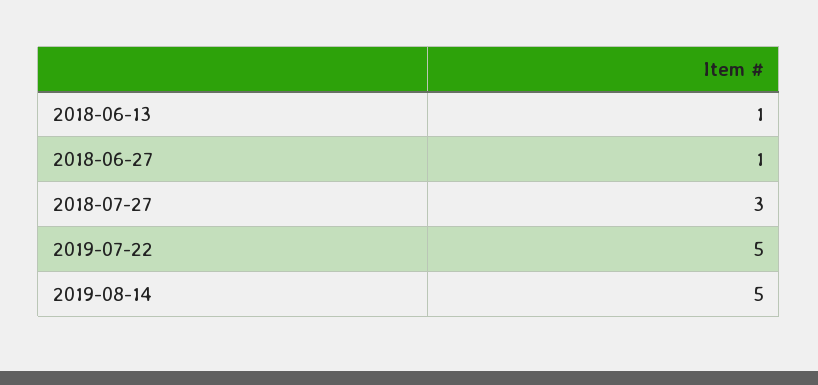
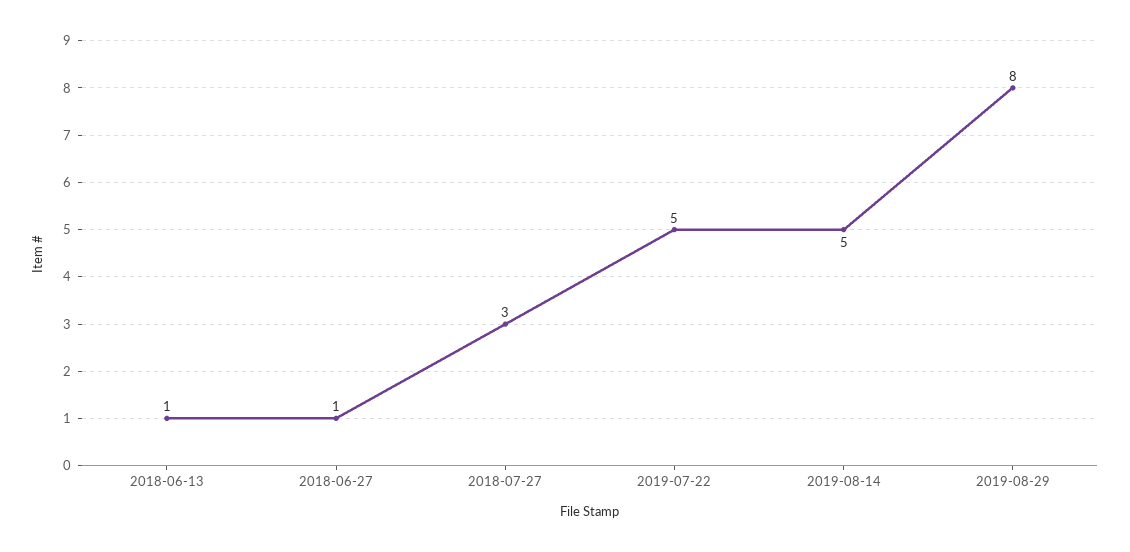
2019-08-29: none -> 8

